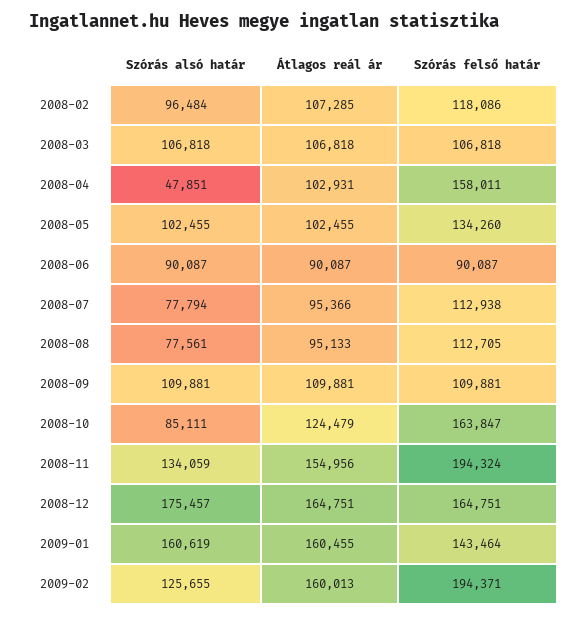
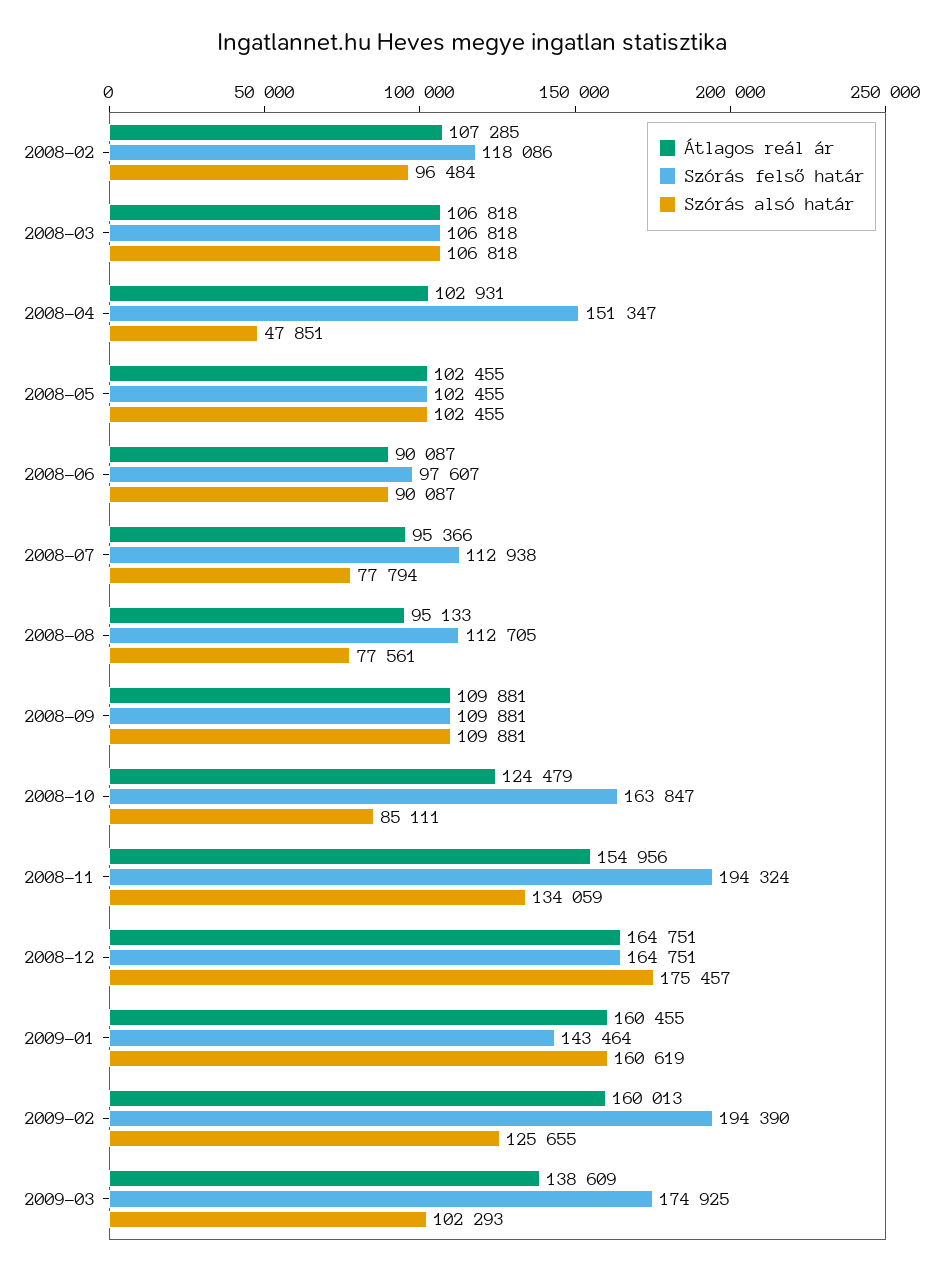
Szórás felső határ, 2008-04: 158011 -> 151347
Szórás felső határ, 2008-05: 134260 -> 102455
Szórás felső határ, 2008-06: 90087 -> 97607
Szórás felső határ, 2009-02: 194371 -> 194390
Átlagos reál ár, 2009-03: none -> 138609
Szórás felső határ, 2009-03: none -> 174925
Szórás alsó határ, 2009-03: none -> 102293

